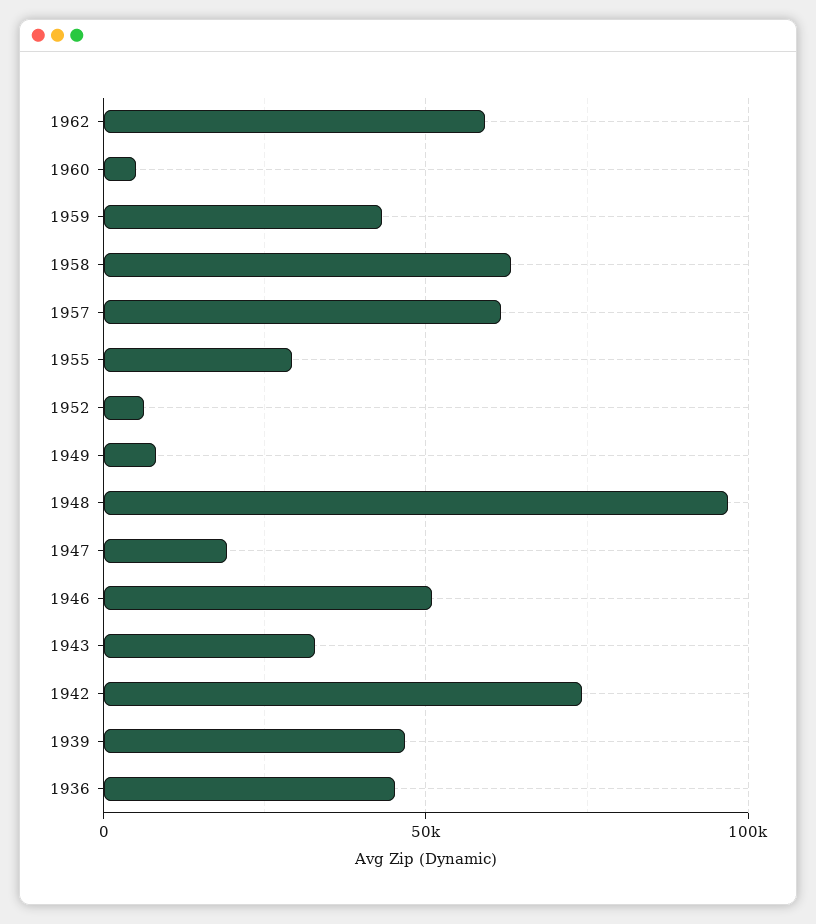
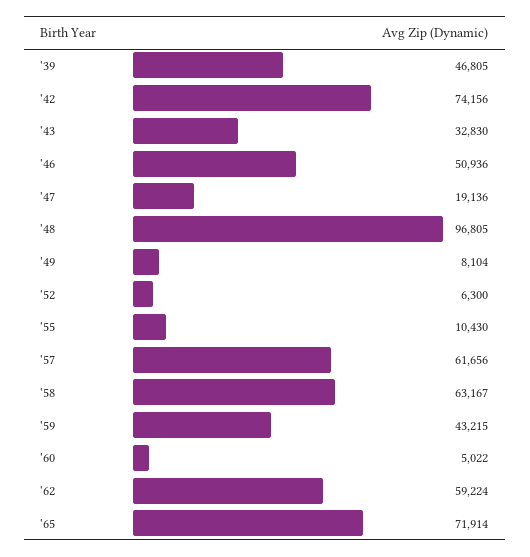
1955: 30000 -> 10430
1936: 45000 -> none
'65: none -> 71914

